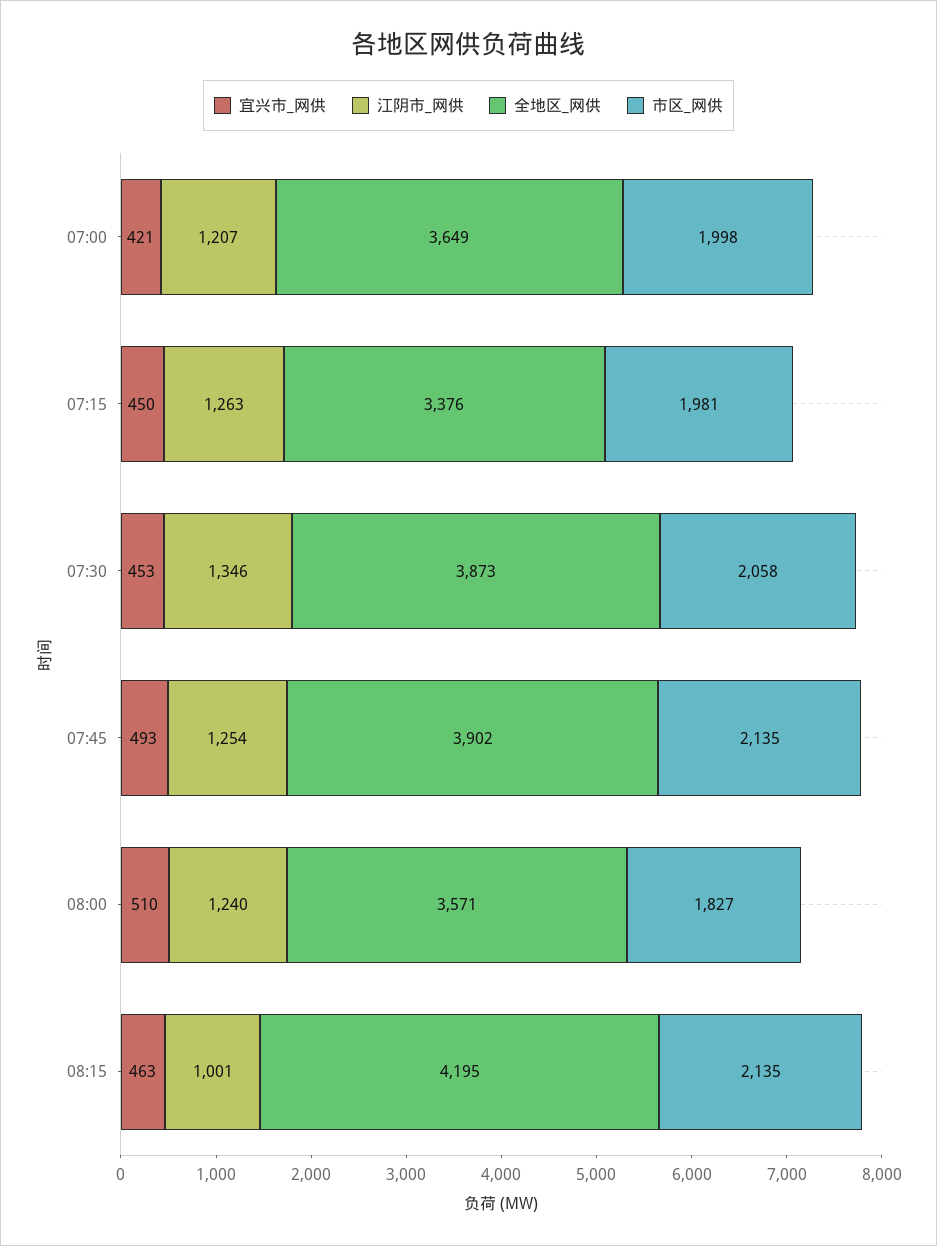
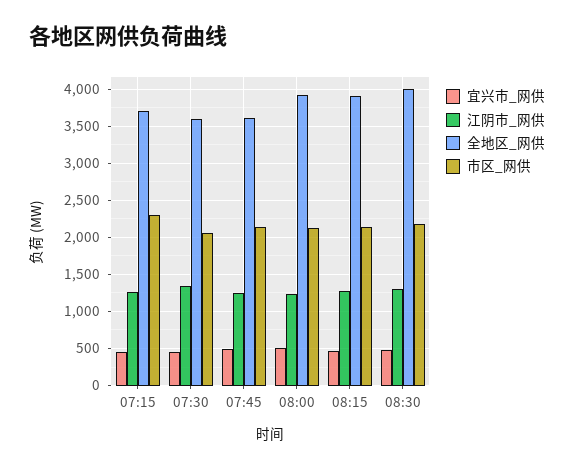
宜兴市_网供, 07:00: 421 -> none
江阴市_网供, 07:00: 1207 -> none
全地区_网供, 07:00: 3649 -> none
市区_网供, 07:00: 1998 -> none
全地区_网供, 07:15: 3376 -> 3700
市区_网供, 07:15: 1981 -> 2300
全地区_网供, 07:30: 3873 -> 3600
全地区_网供, 07:45: 3902 -> 3600
全地区_网供, 08:00: 3571 -> 3900
市区_网供, 08:00: 1827 -> 2100
江阴市_网供, 08:15: 1001 -> 1300
全地区_网供, 08:15: 4195 -> 3900
宜兴市_网供, 08:30: none -> 500
江阴市_网供, 08:30: none -> 1300
全地区_网供, 08:30: none -> 4000
市区_网供, 08:30: none -> 2200

